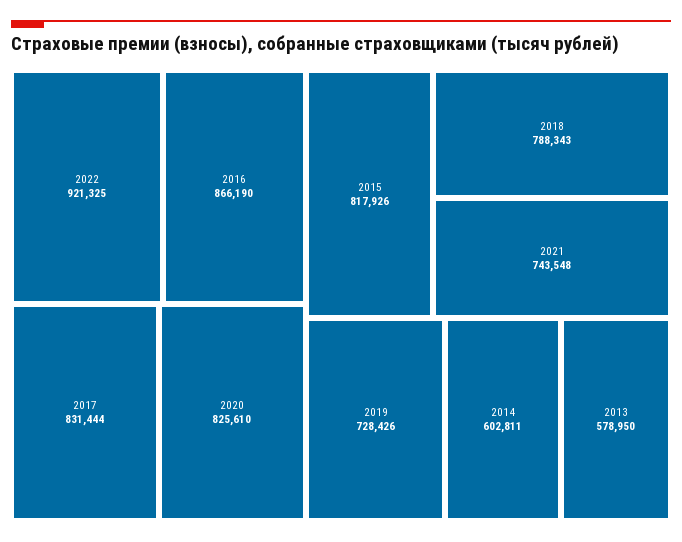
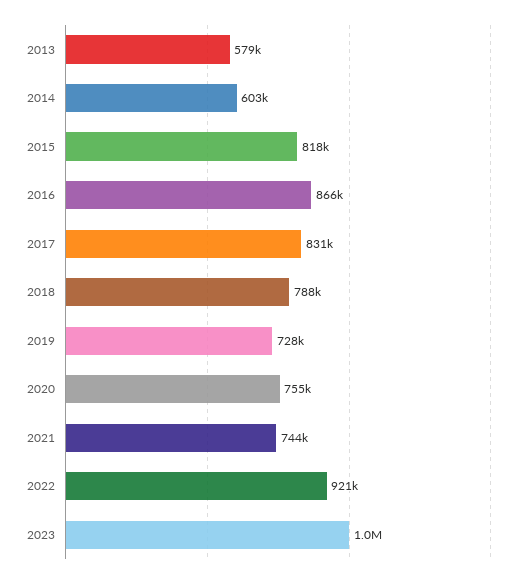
2020: 825610 -> 755000
2023: none -> 1000000

